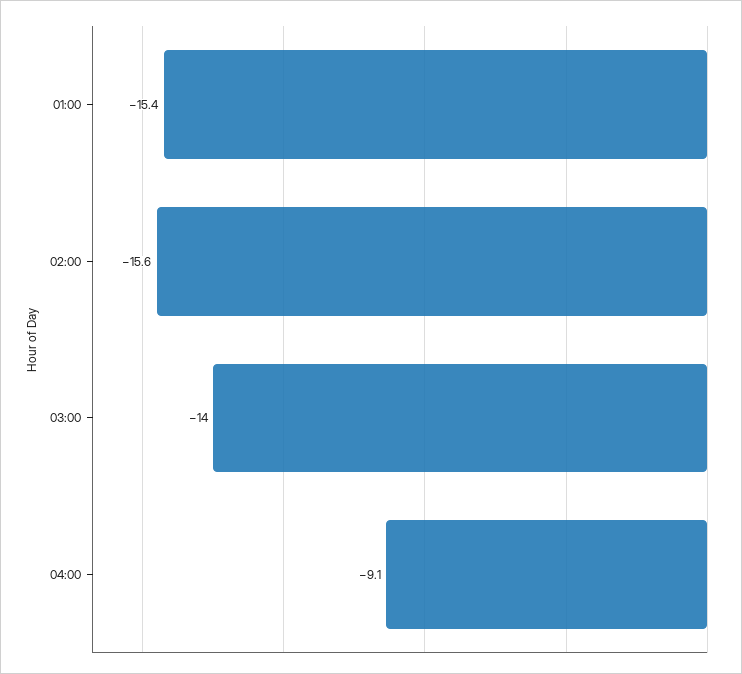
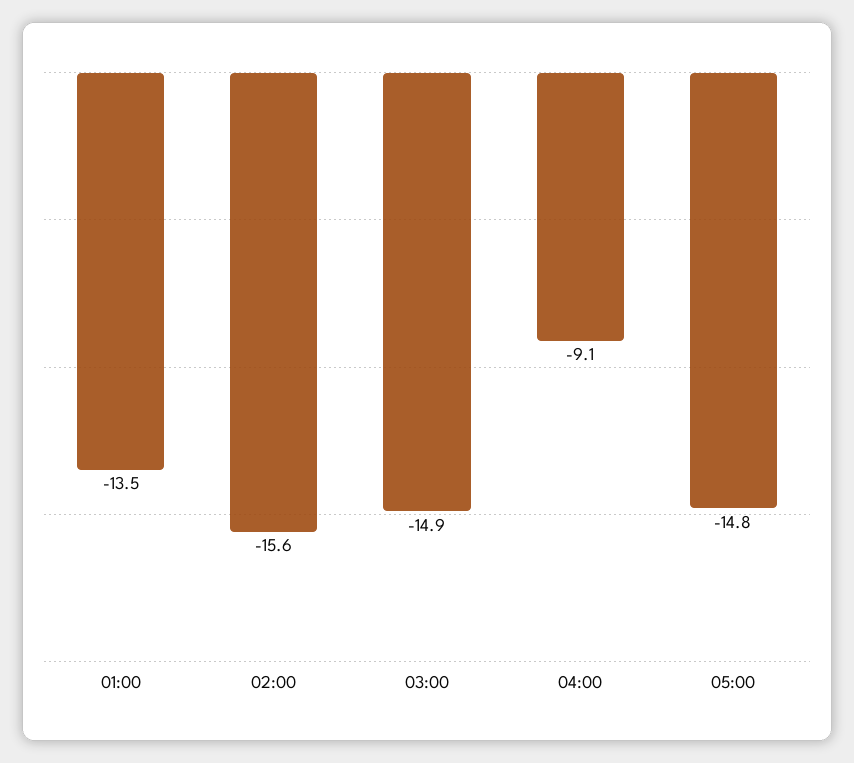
01:00: -15.4 -> -13.5
03:00: -14 -> -14.9
05:00: none -> -14.8

